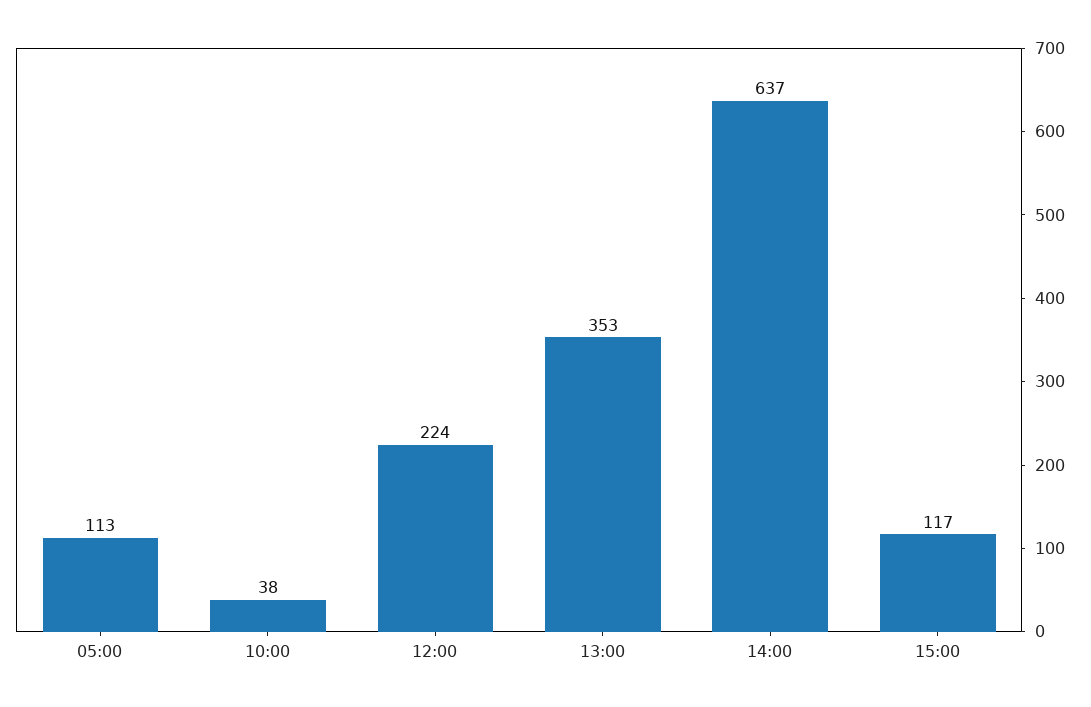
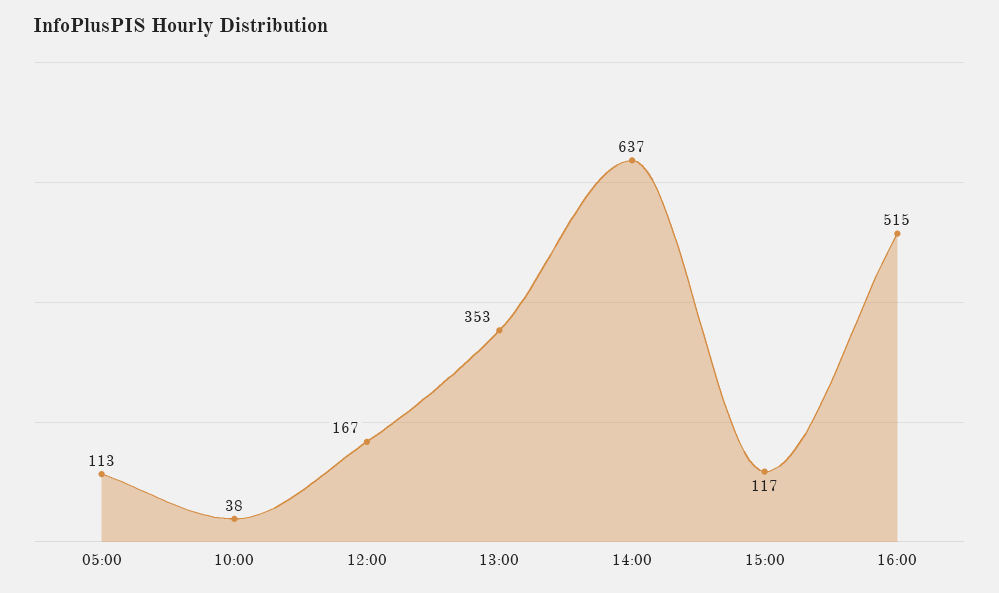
12:00: 224 -> 167
16:00: none -> 515

